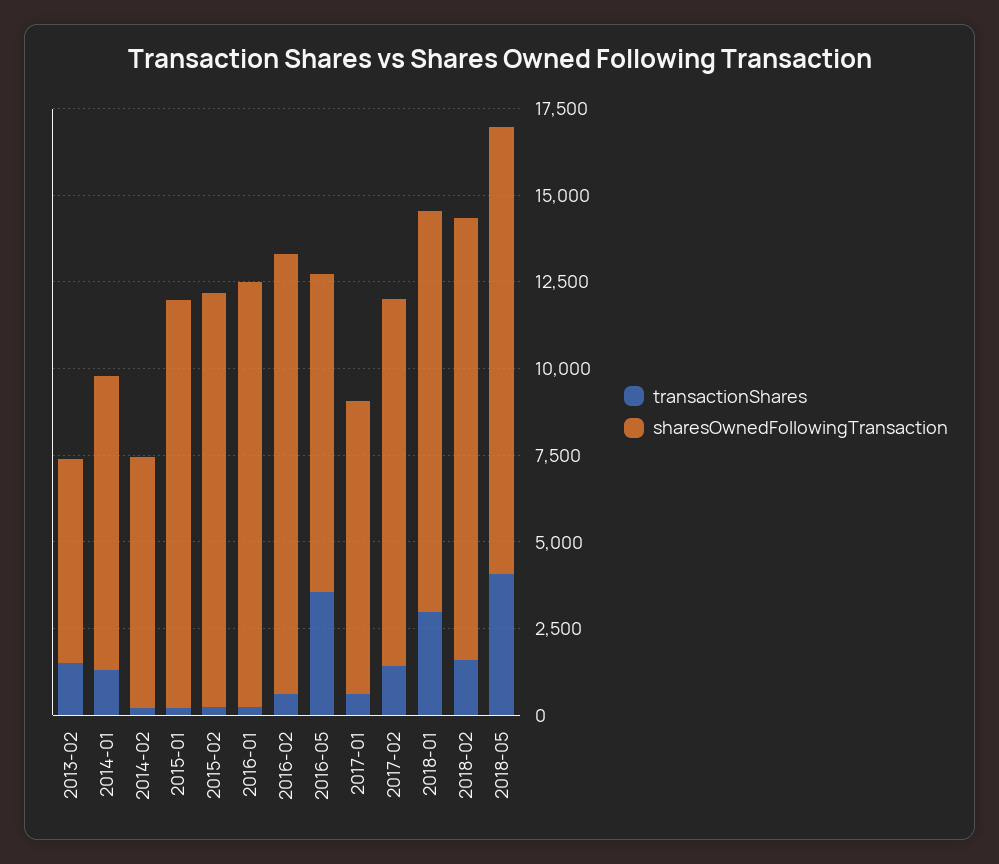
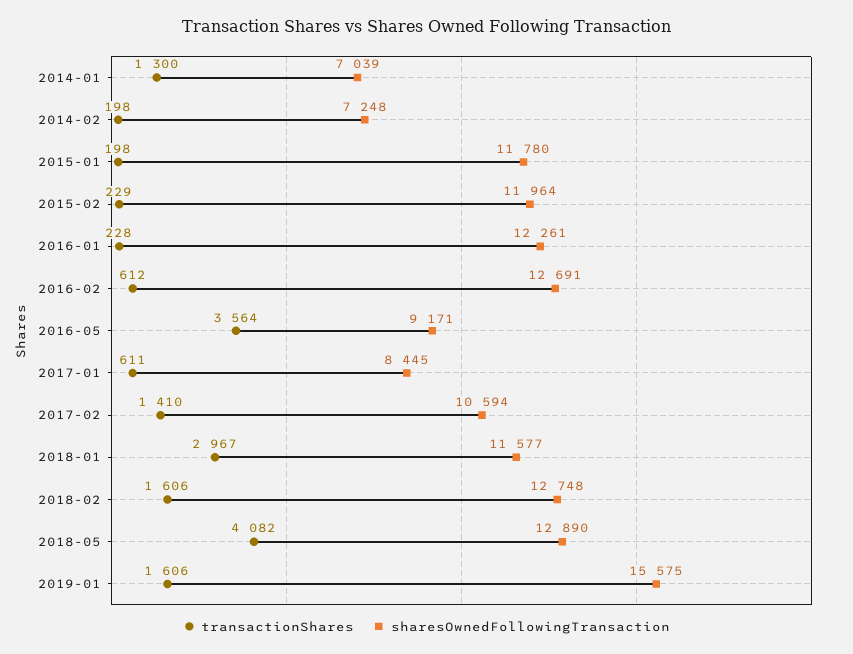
transactionShares, 2013-02: 1500 -> none
sharesOwnedFollowingTransaction, 2013-02: 6000 -> none
sharesOwnedFollowingTransaction, 2014-01: 8500 -> 7039
transactionShares, 2019-01: none -> 1606
sharesOwnedFollowingTransaction, 2019-01: none -> 15575

